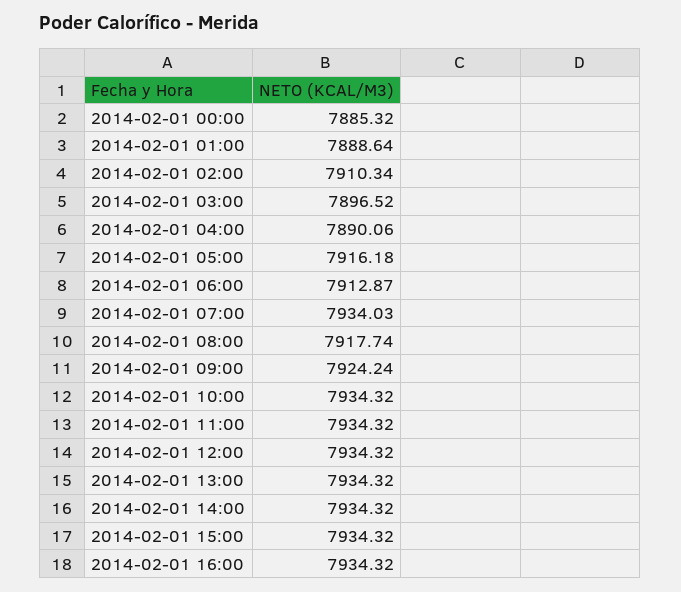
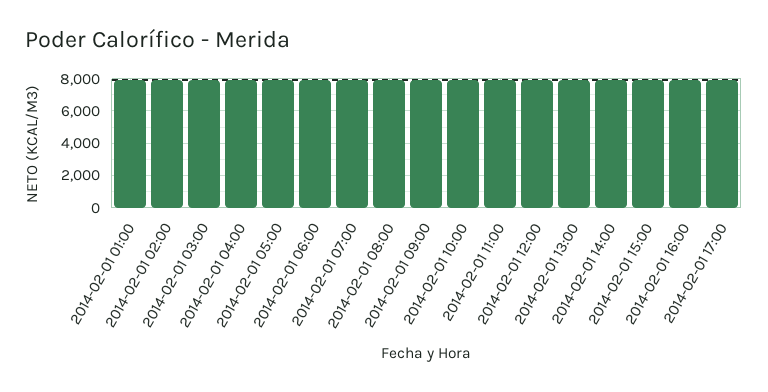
2014-02-01 00:00: 7885.32 -> none
2014-02-01 17:00: none -> 8000

